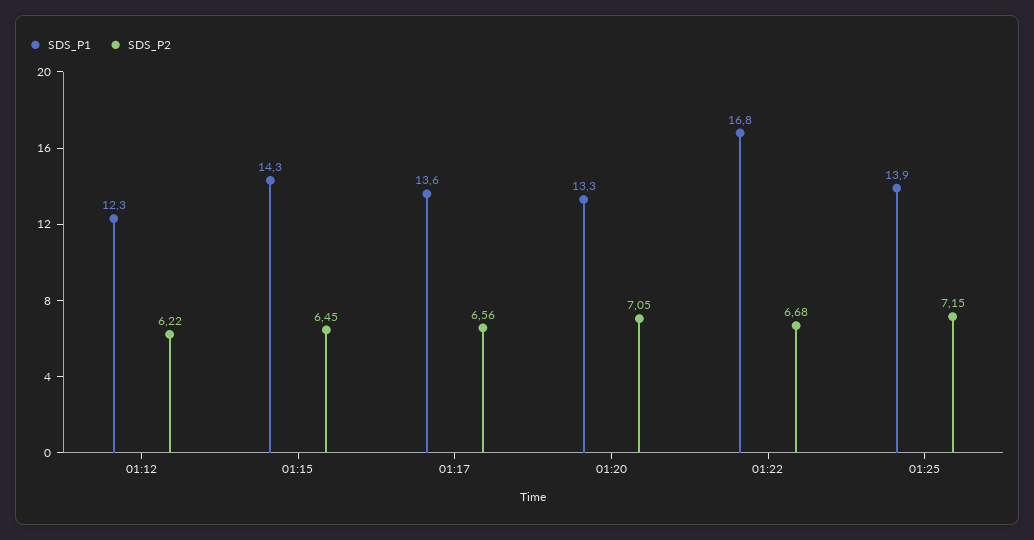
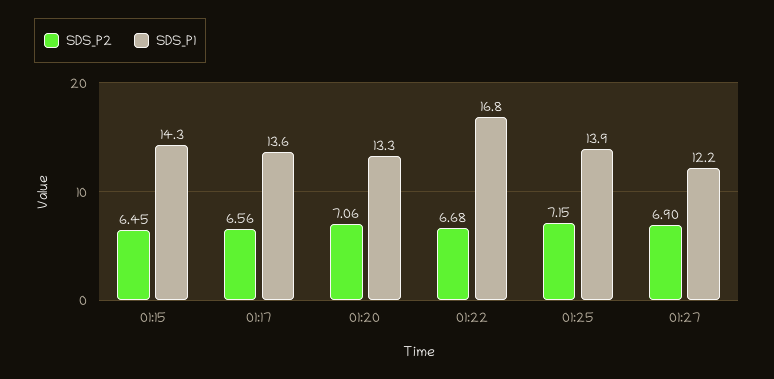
SDS_P1, 01:12: 12.3 -> none
SDS_P2, 01:12: 6.22 -> none
SDS_P2, 01:20: 7.05 -> 7.06
SDS_P2, 01:27: none -> 6.9
SDS_P1, 01:27: none -> 12.2

